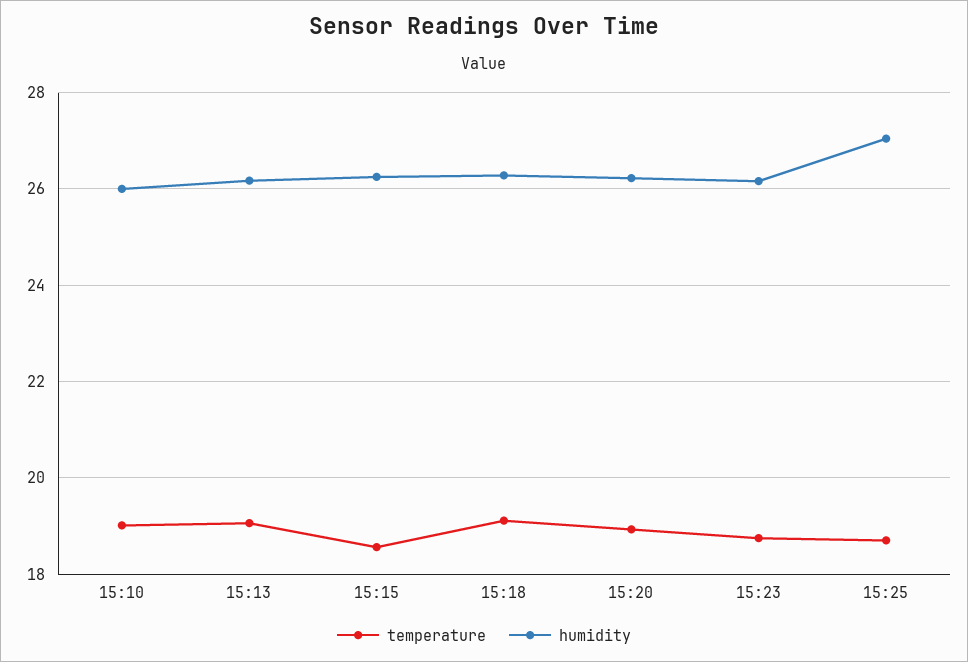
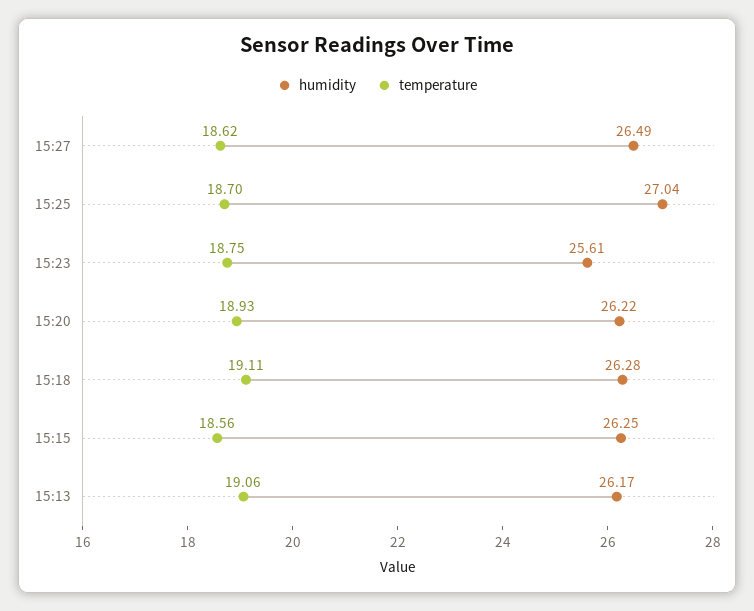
temperature, 15:10: 19 -> none
humidity, 15:10: 26 -> none
humidity, 15:23: 26.2 -> 25.61
humidity, 15:27: none -> 26.49
temperature, 15:27: none -> 18.62

